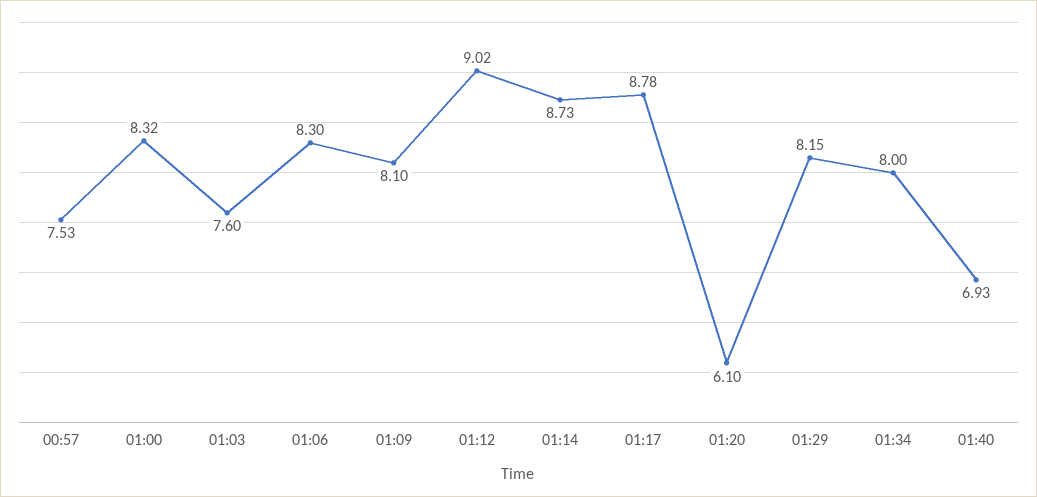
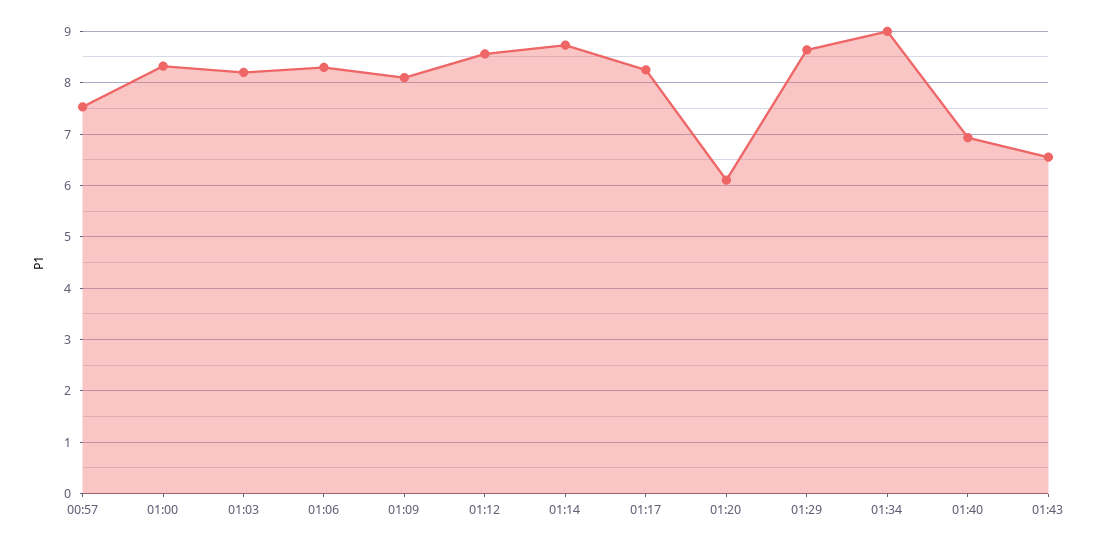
01:03: 7.6 -> 8.2
01:12: 9.02 -> 8.6
01:17: 8.78 -> 8.2
01:29: 8.15 -> 8.6
01:34: 8 -> 9
01:43: none -> 6.6

